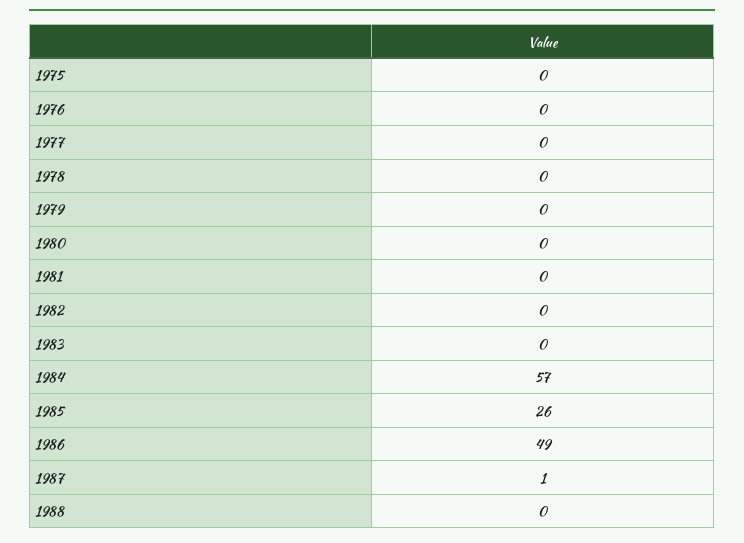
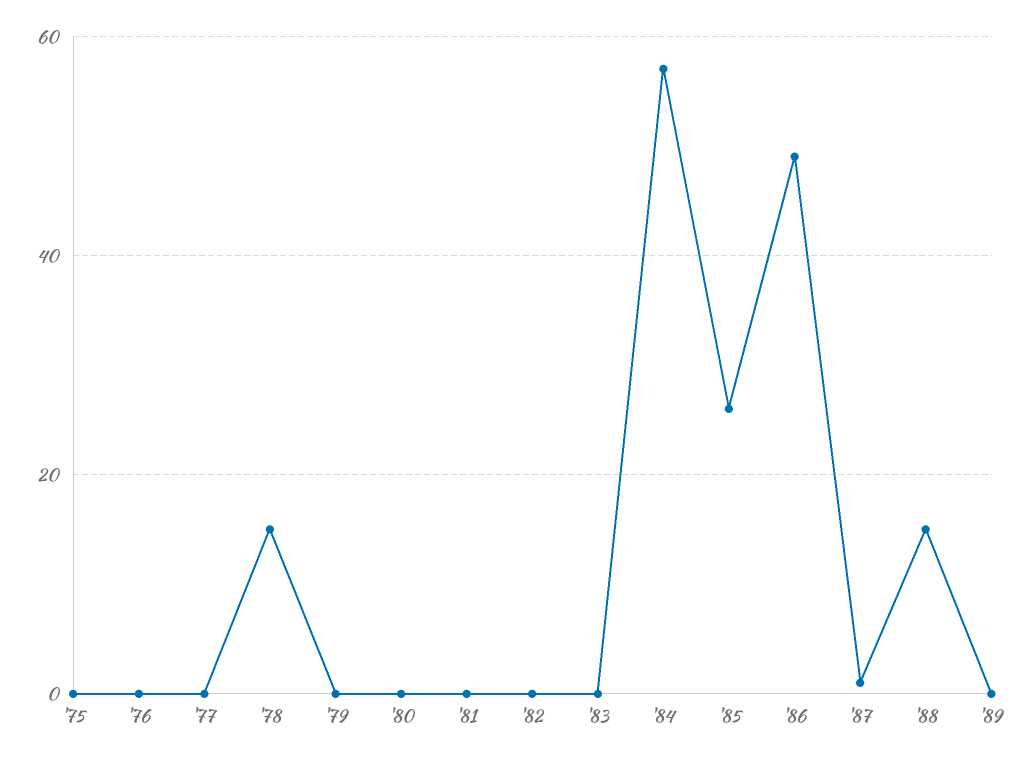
1978: 0 -> 15
1988: 0 -> 15
'89: none -> 0

